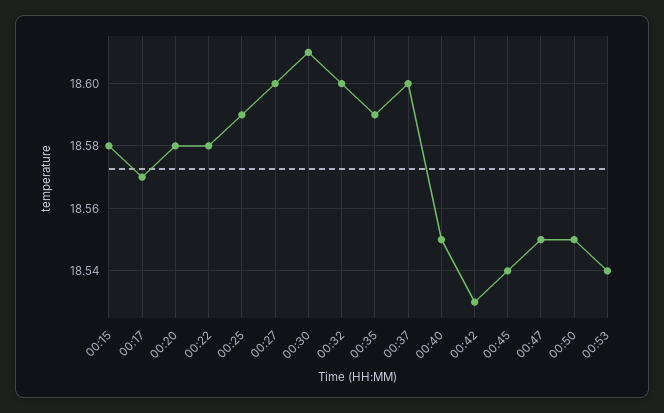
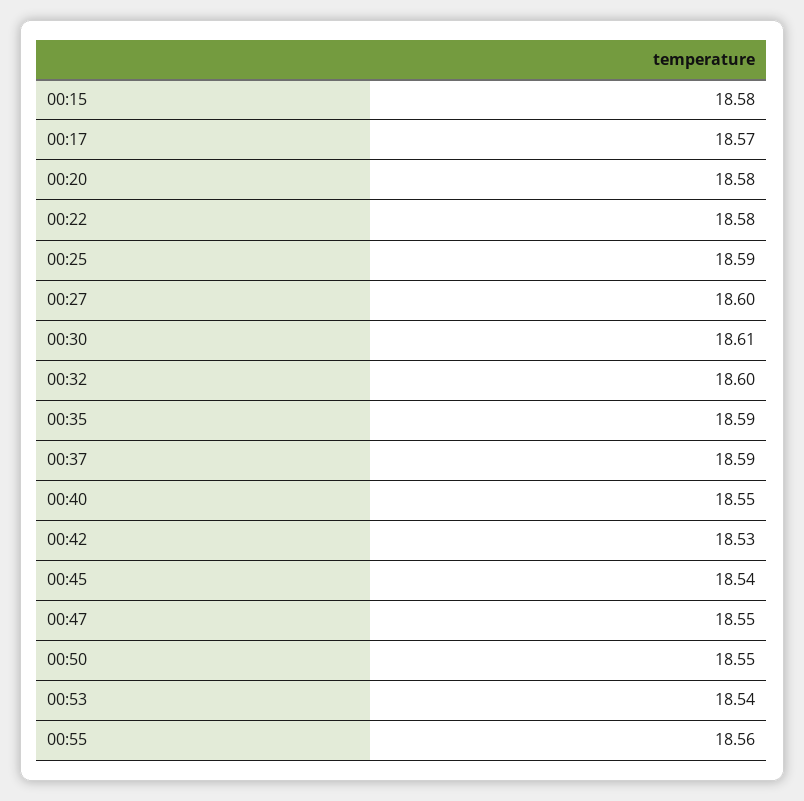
00:37: 18.6 -> 18.59
00:55: none -> 18.56

